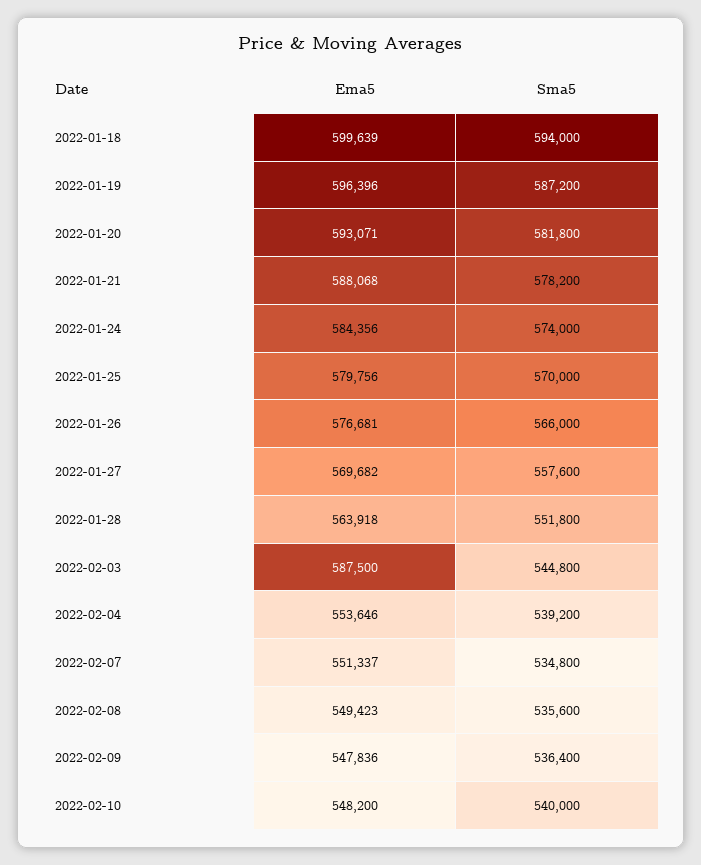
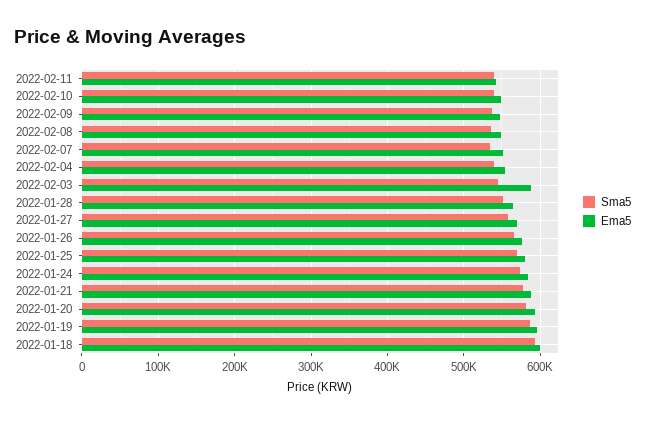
Sma5, 2022-02-11: none -> 540000
Ema5, 2022-02-11: none -> 540000

